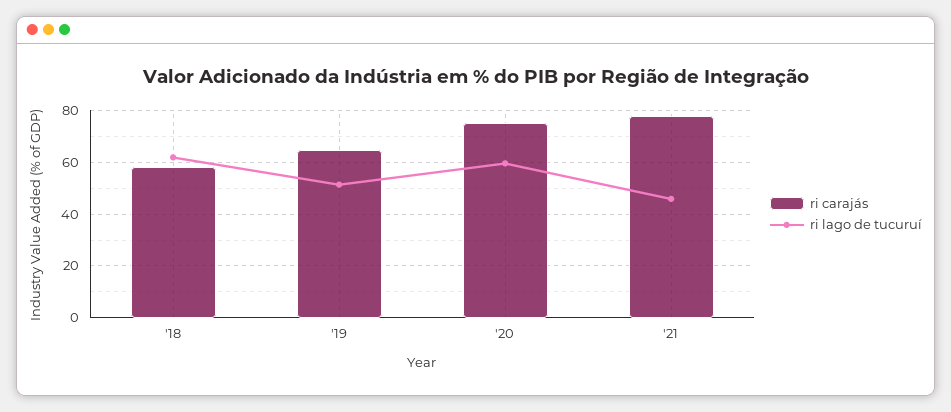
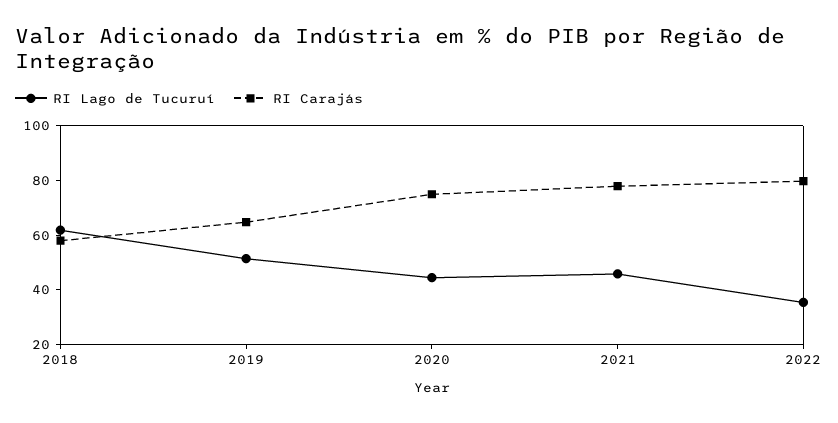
ri lago de tucuruí, '20: 60 -> 45
ri lago de tucuruí, 2022: none -> 35
ri carajás, 2022: none -> 80

